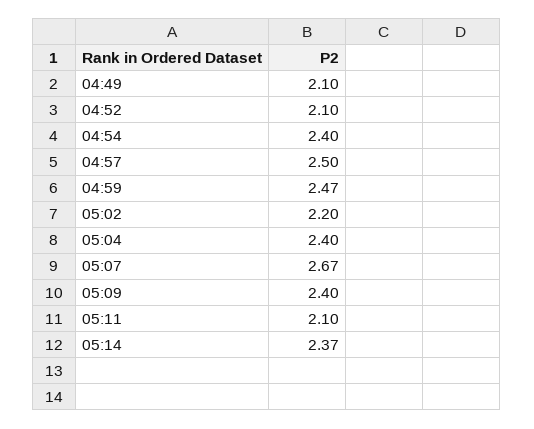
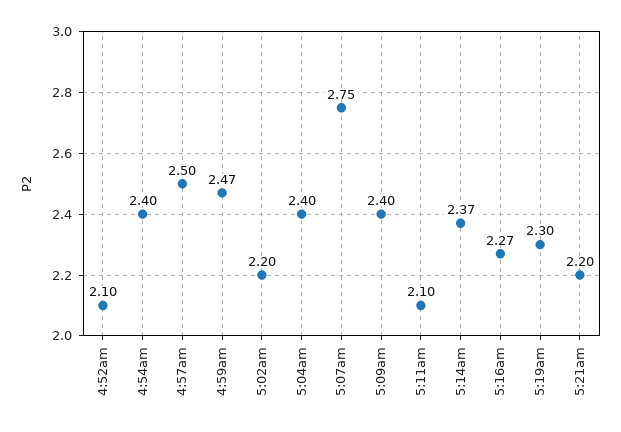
04:49: 2.1 -> none
05:07: 2.67 -> 2.75
5:16am: none -> 2.27
5:19am: none -> 2.3
5:21am: none -> 2.2

